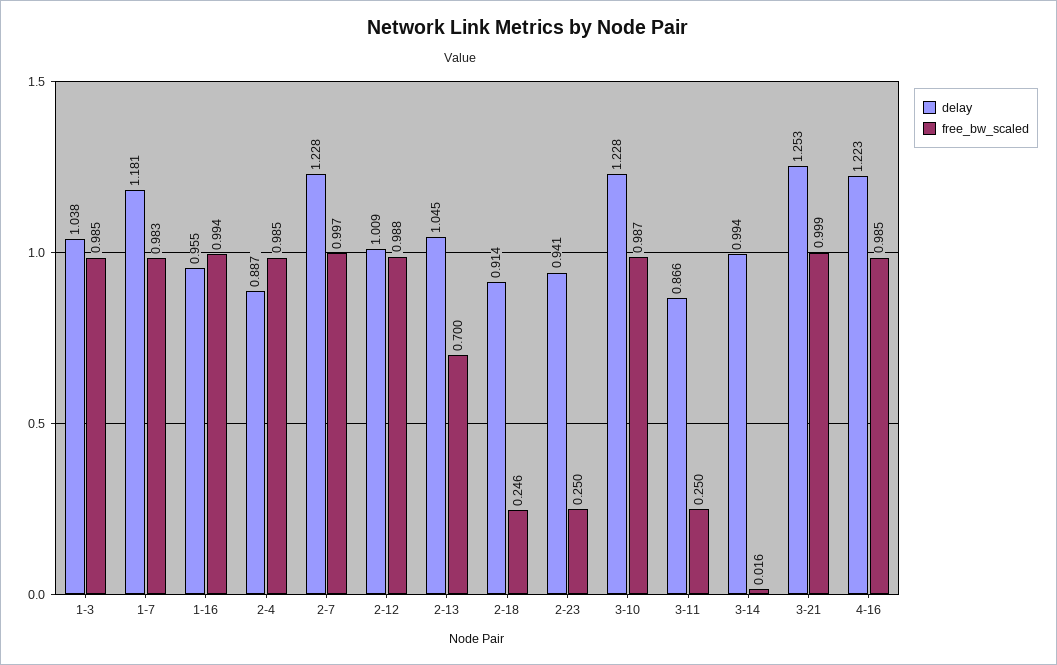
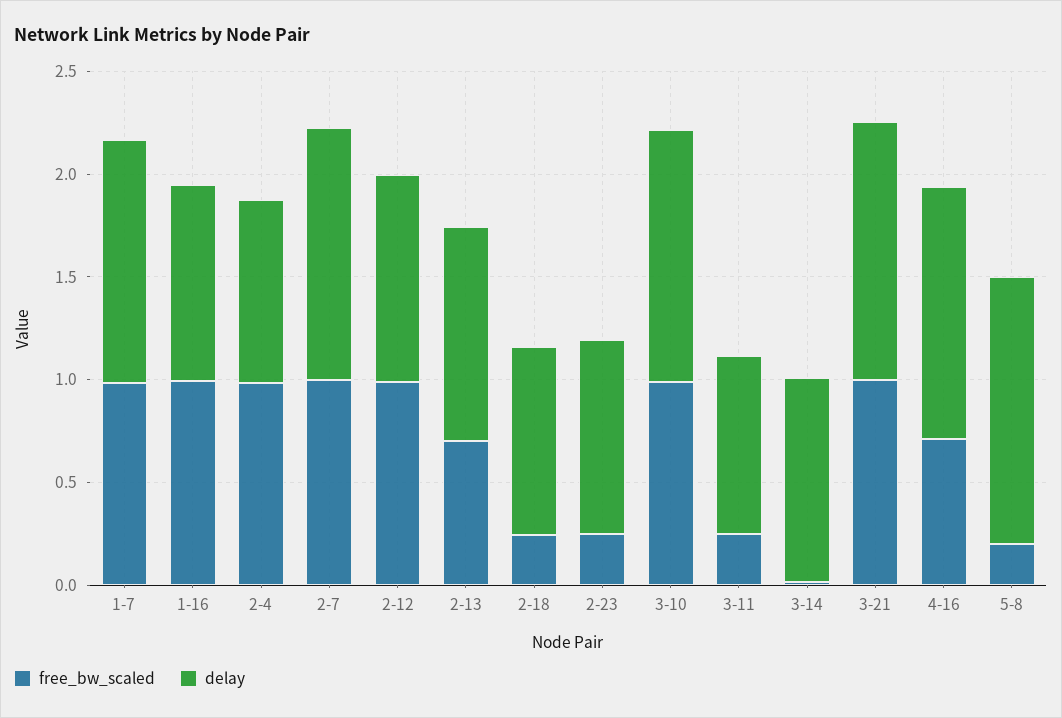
delay, 1-3: 1.038 -> none
free_bw_scaled, 1-3: 0.985 -> none
free_bw_scaled, 4-16: 0.985 -> 0.7
free_bw_scaled, 5-8: none -> 0.2
delay, 5-8: none -> 1.3

